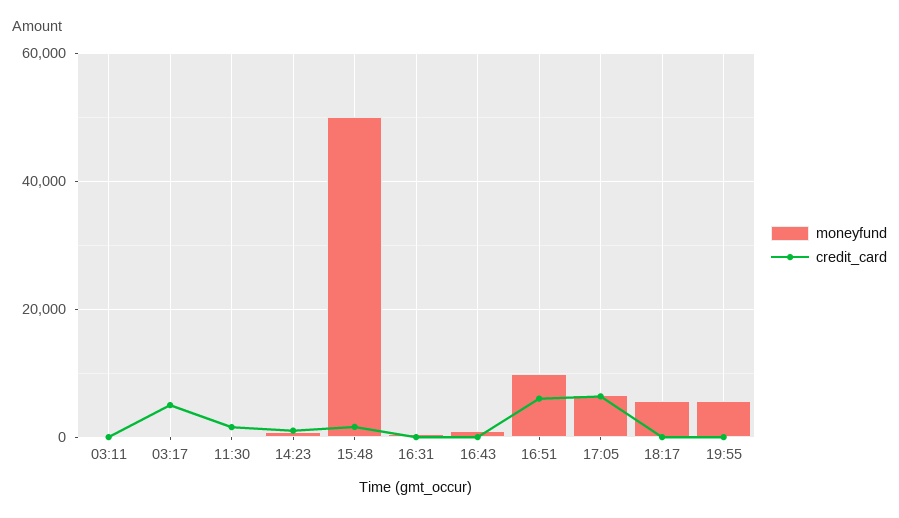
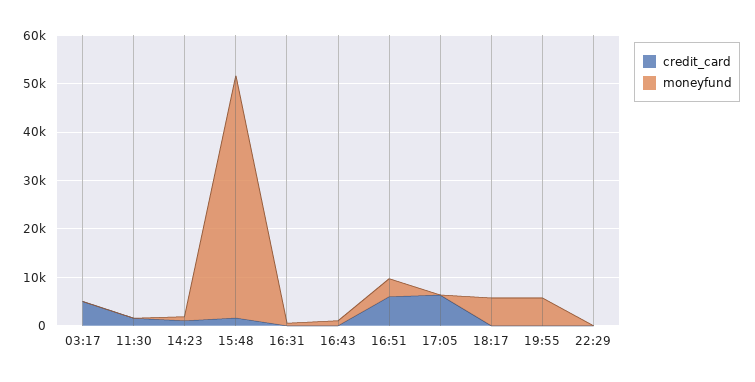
moneyfund, 03:11: 0 -> none
credit_card, 03:11: 0 -> none
moneyfund, 16:51: 10000 -> 4000
moneyfund, 17:05: 6000 -> 0
credit_card, 22:29: none -> 0
moneyfund, 22:29: none -> 0

